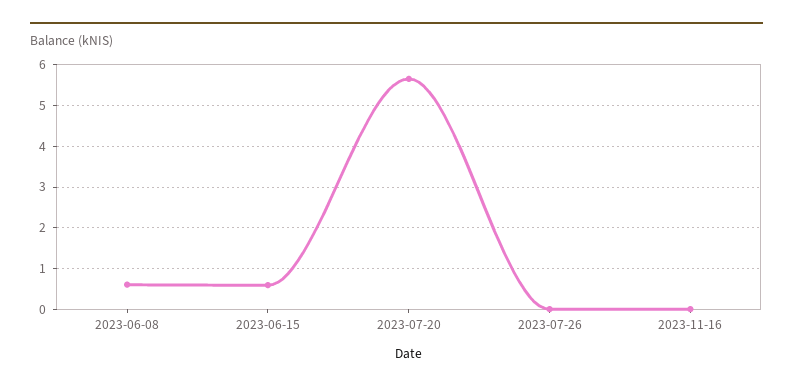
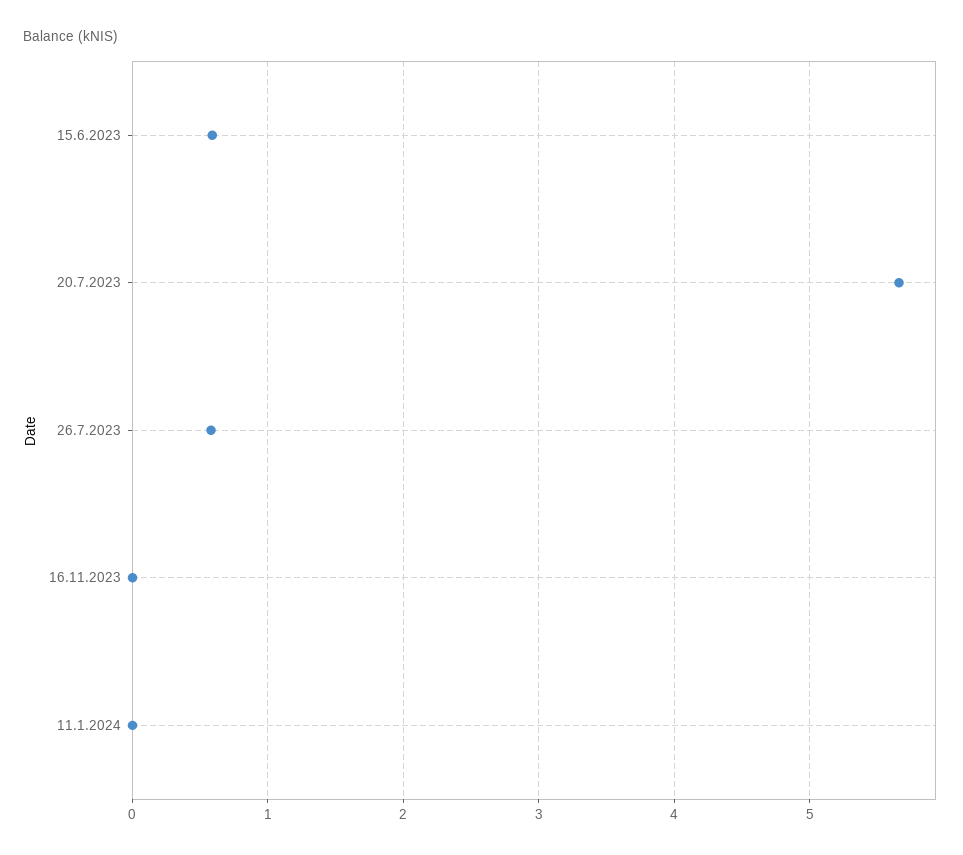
2023-06-08: 0.6 -> none
2023-07-26: 0 -> 0.6
11.1.2024: none -> 0

